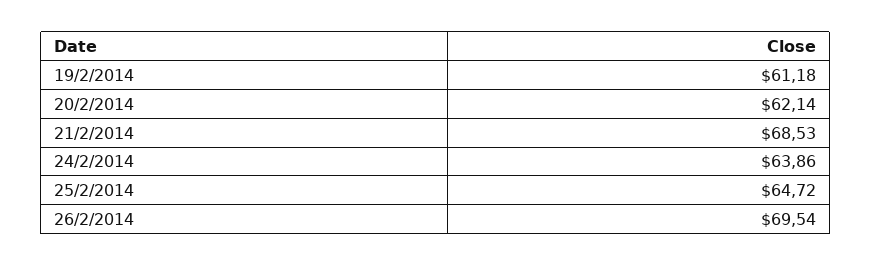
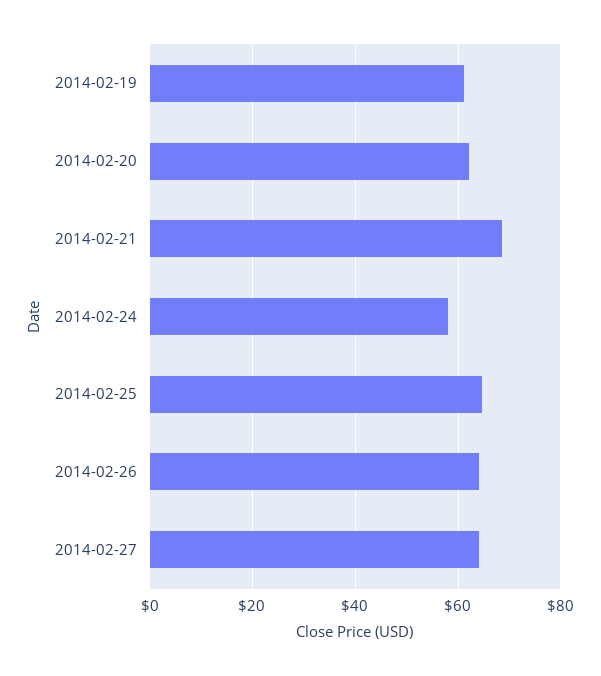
24/2/2014: 63.86 -> 58
26/2/2014: 69.54 -> 64
2014-02-27: none -> 64

